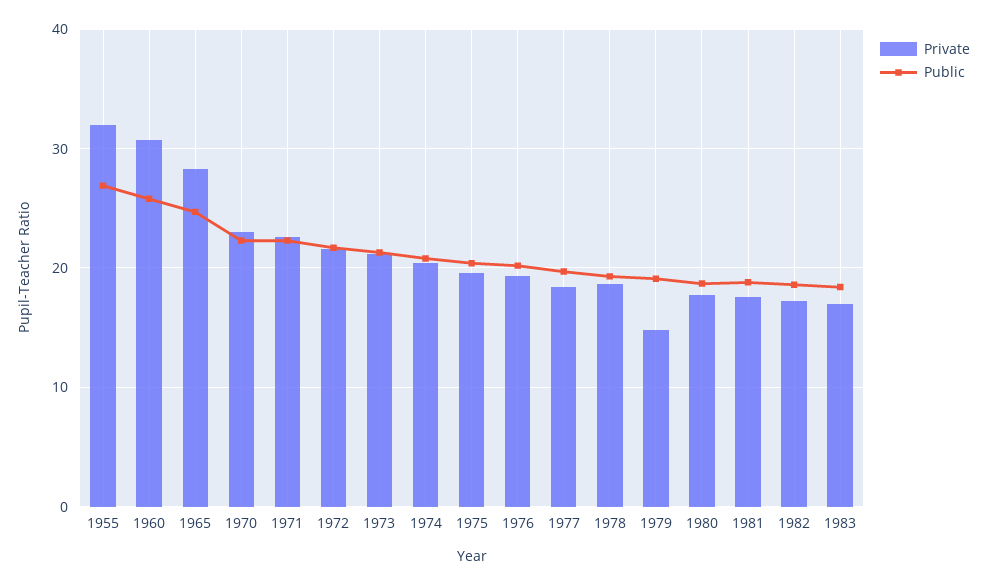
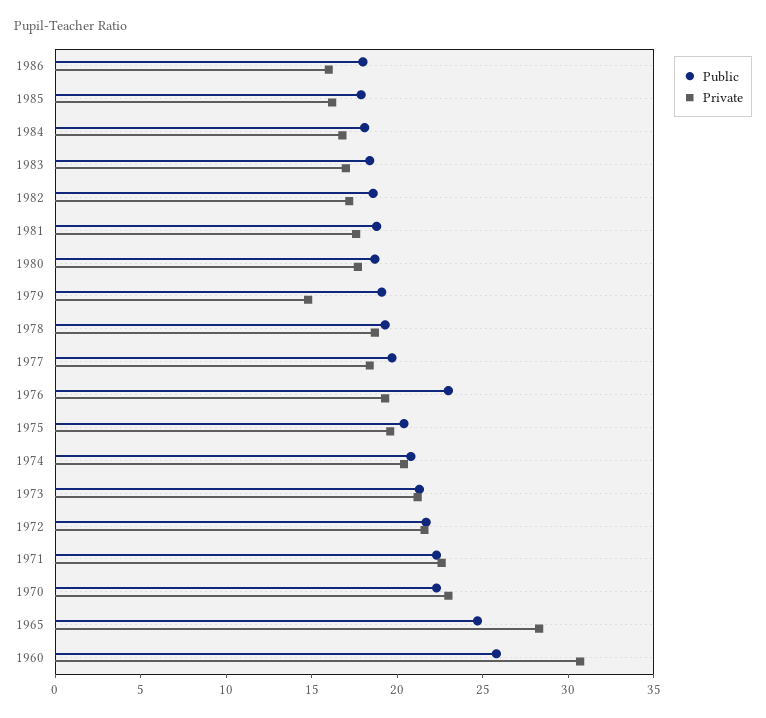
Private, 1955: 32 -> none
Public, 1955: 27 -> none
Public, 1976: 20 -> 23
Public, 1986: none -> 18
Private, 1986: none -> 16
Public, 1985: none -> 18
Private, 1985: none -> 16
Public, 1984: none -> 18
Private, 1984: none -> 17

